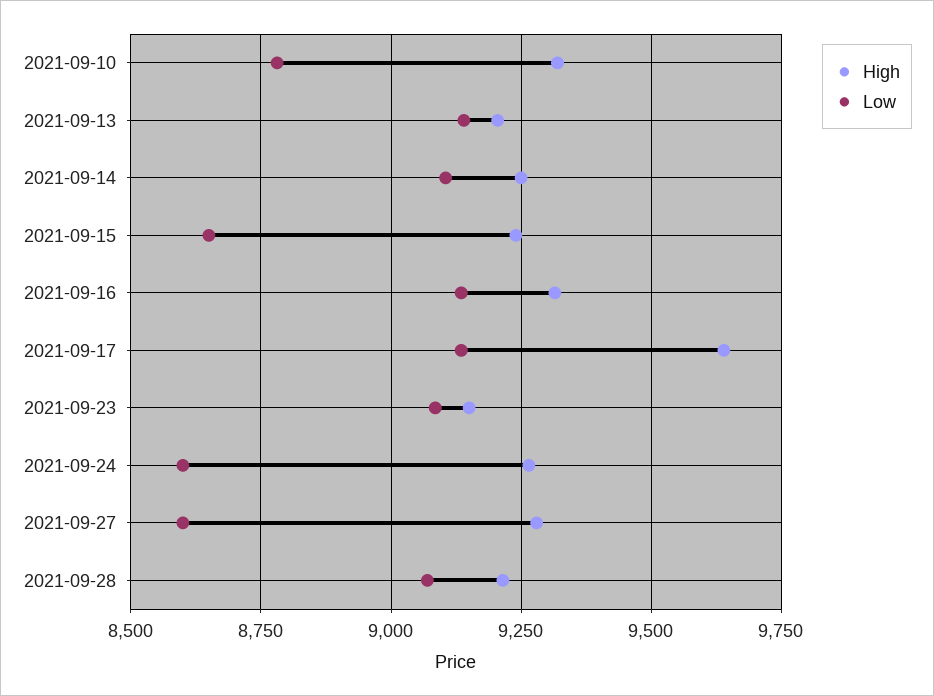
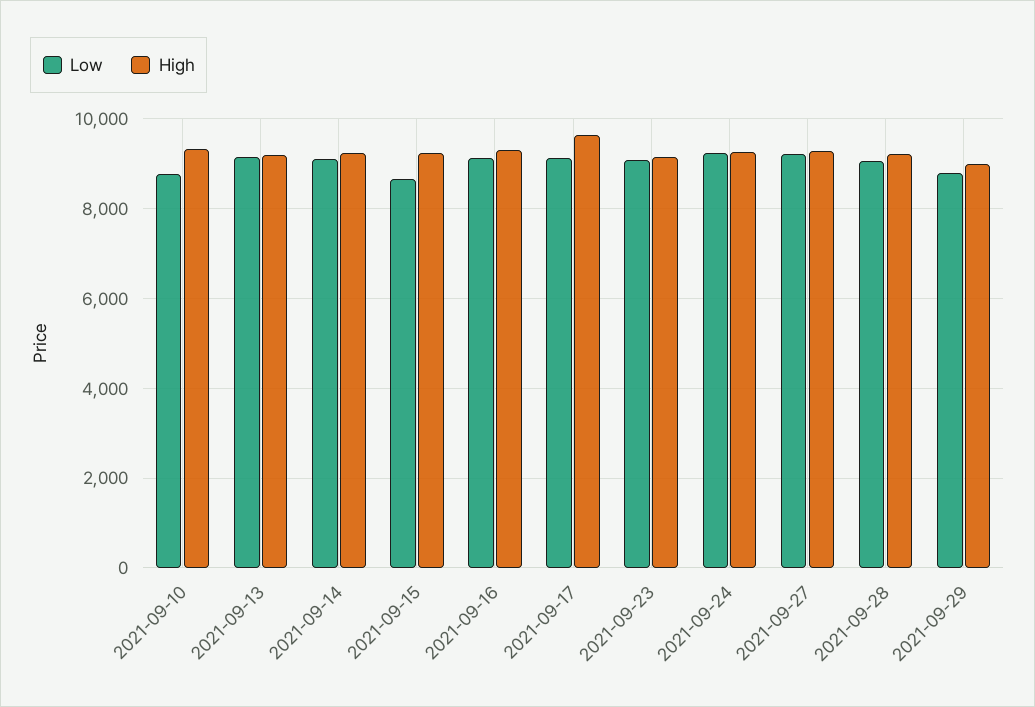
Low, 2021-09-24: 8600 -> 9200
Low, 2021-09-27: 8600 -> 9200
Low, 2021-09-29: none -> 8800
High, 2021-09-29: none -> 9000

